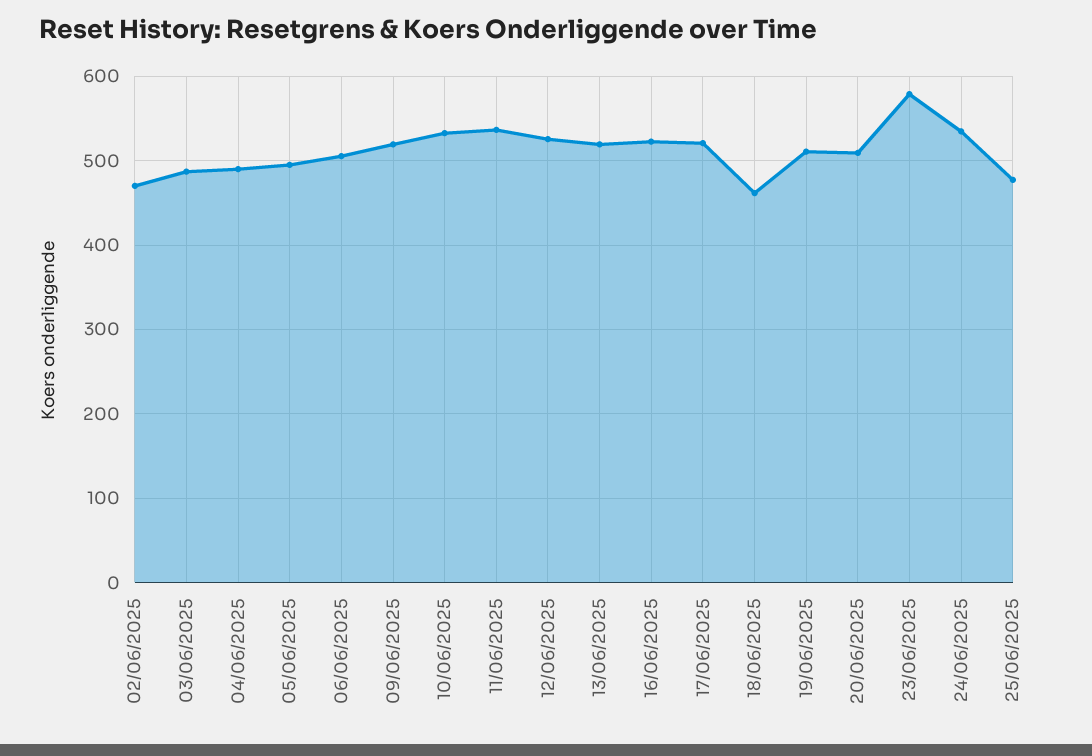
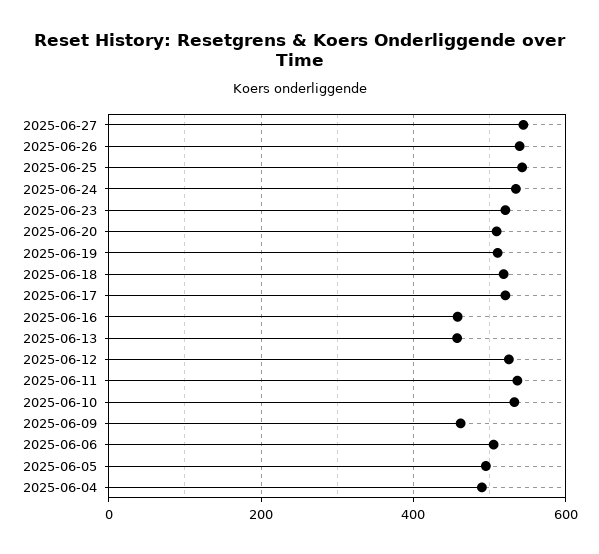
02/06/2025: 470 -> none
03/06/2025: 490 -> none
09/06/2025: 520 -> 460
13/06/2025: 520 -> 460
16/06/2025: 520 -> 460
18/06/2025: 460 -> 520
23/06/2025: 580 -> 520
25/06/2025: 480 -> 540
2025-06-27: none -> 540
2025-06-26: none -> 540

